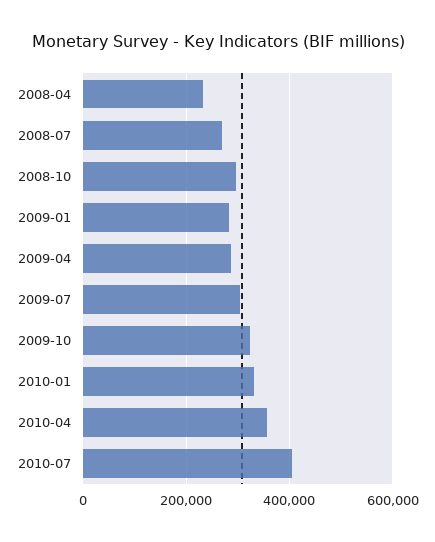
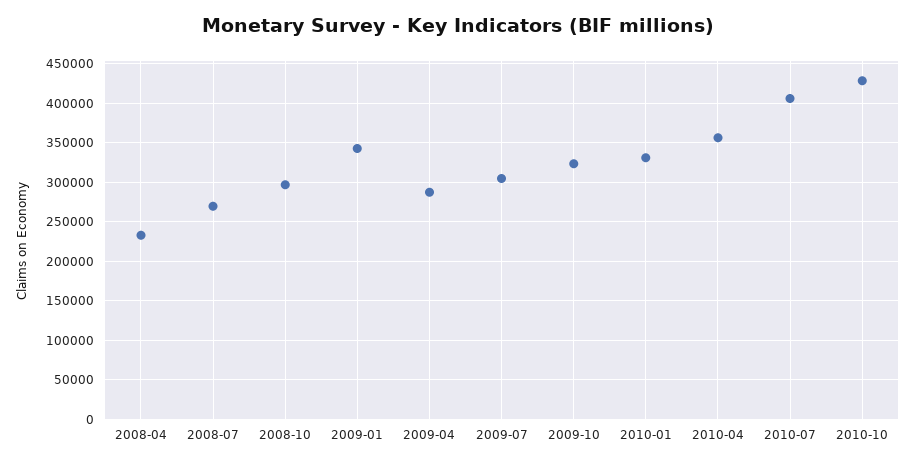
2009-01: 280000 -> 340000
2010-10: none -> 430000

